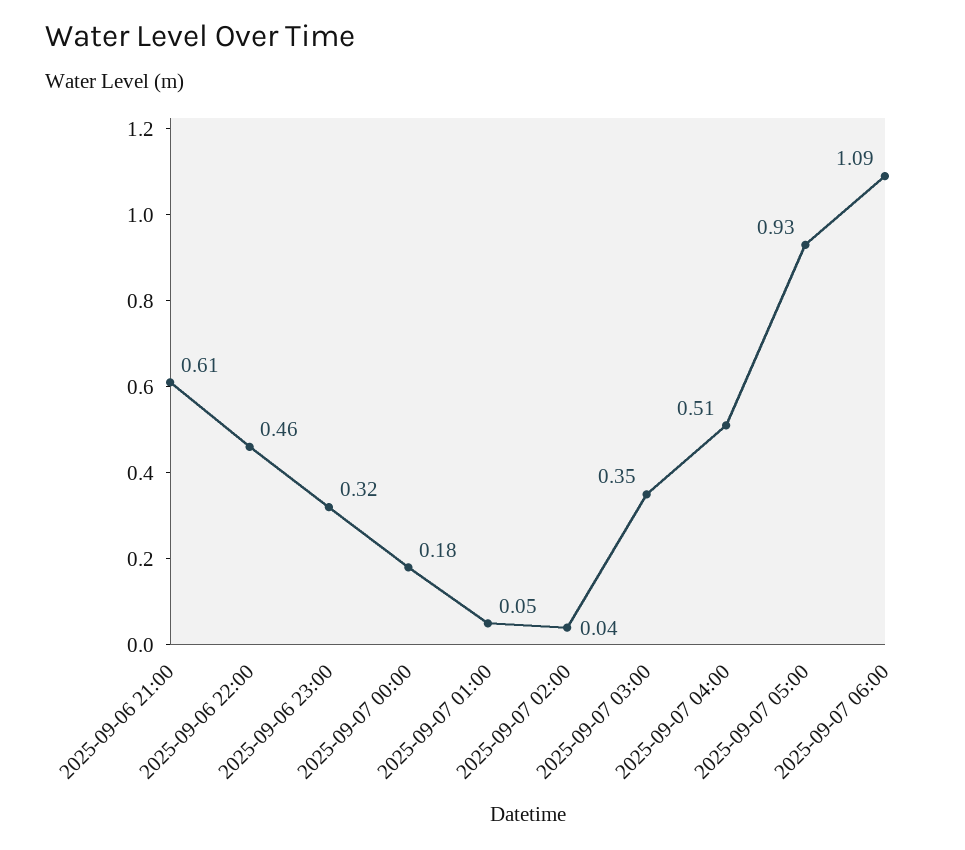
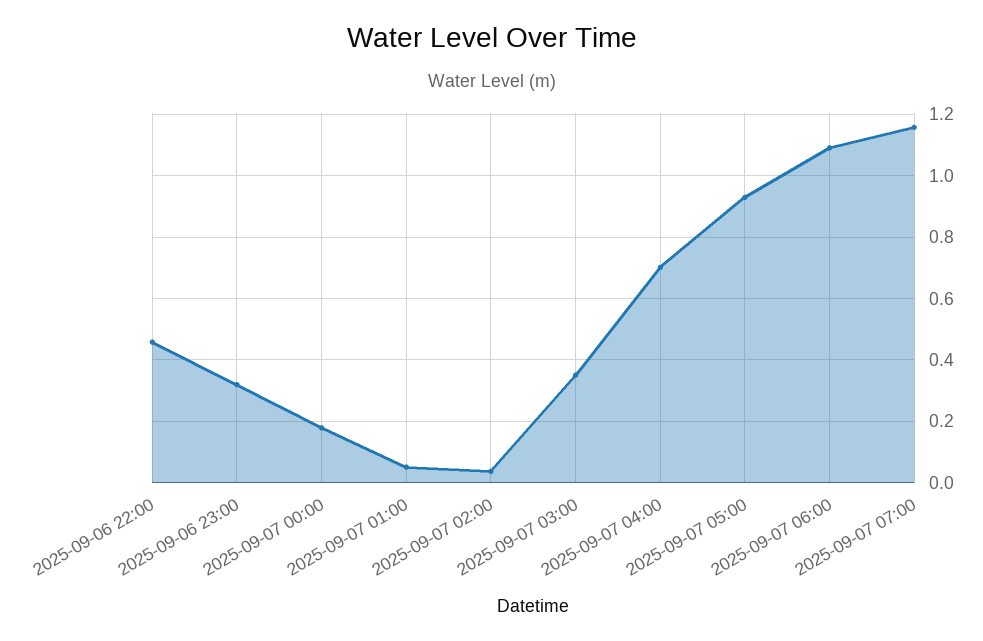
2025-09-06 21:00: 0.61 -> none
2025-09-07 04:00: 0.51 -> 0.7
2025-09-07 07:00: none -> 1.16

